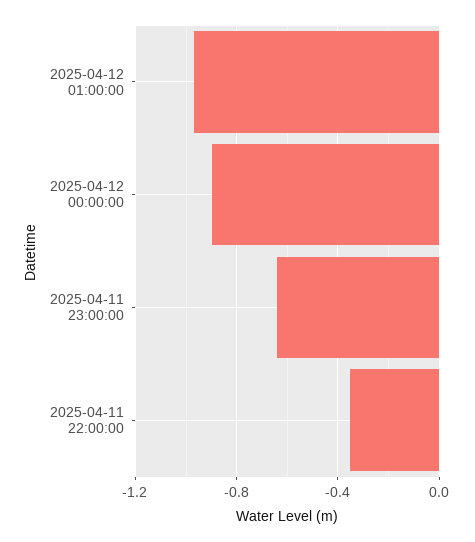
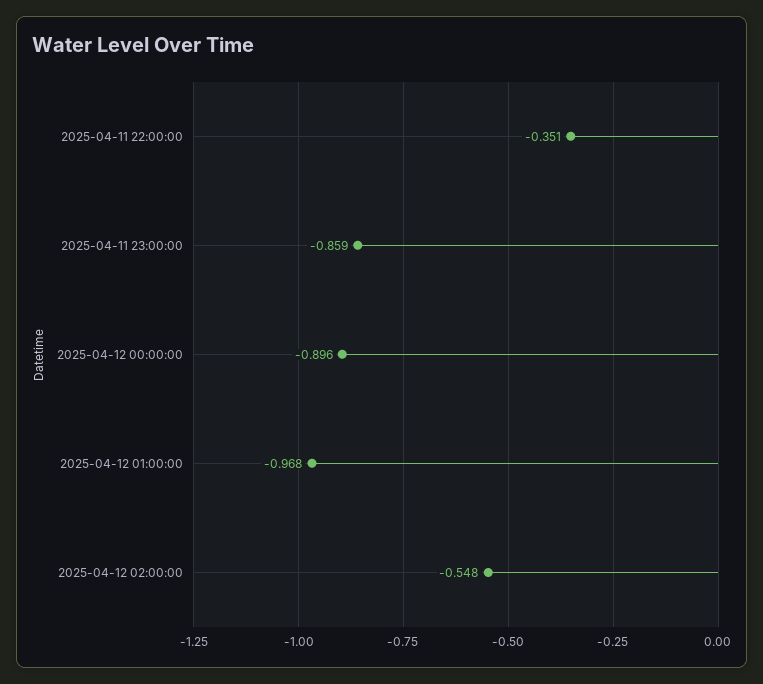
2025-04-11 23:00:00: -0.65 -> -0.859
2025-04-12 02:00:00: none -> -0.548

